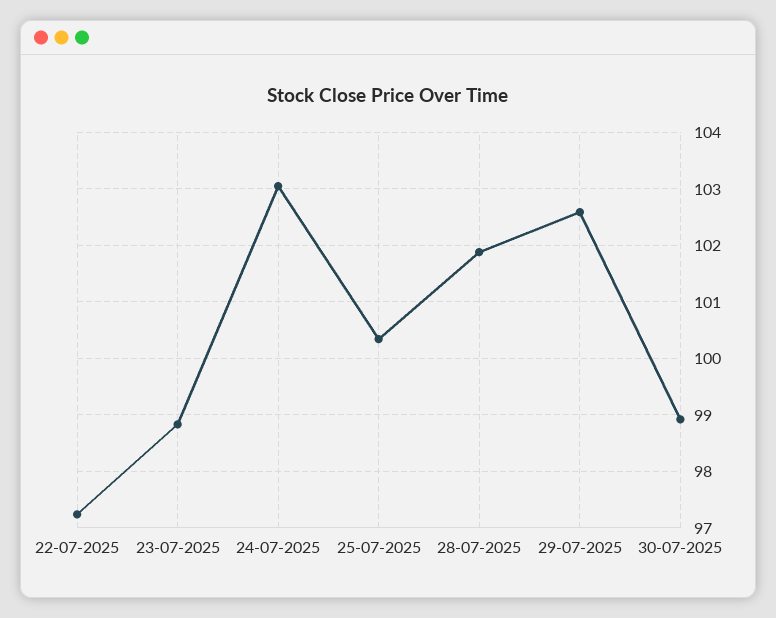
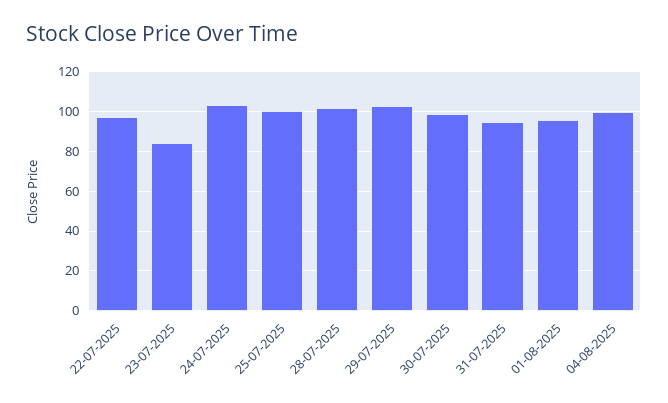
23-07-2025: 98.8 -> 85
31-07-2025: none -> 95
01-08-2025: none -> 95
04-08-2025: none -> 100

